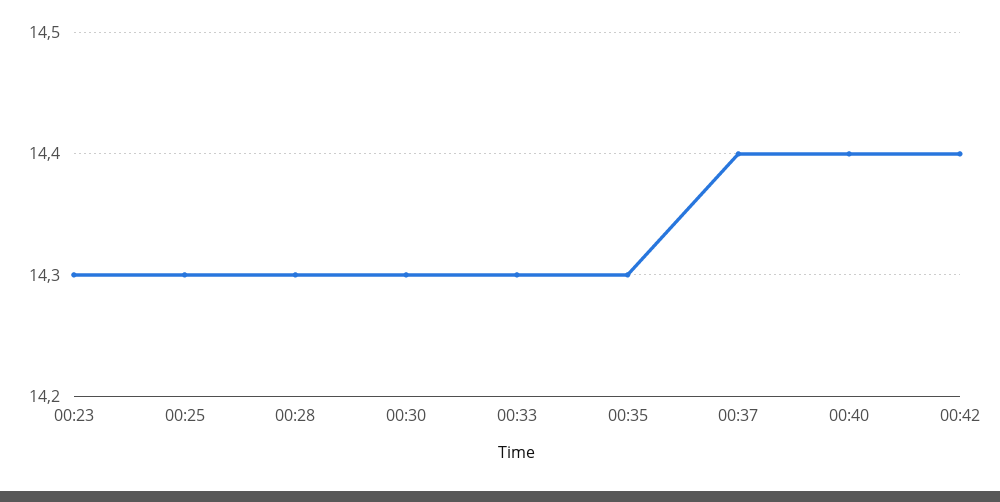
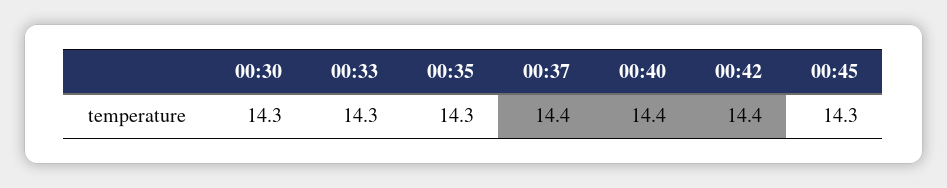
00:23: 14.3 -> none
00:25: 14.3 -> none
00:28: 14.3 -> none
00:45: none -> 14.3

